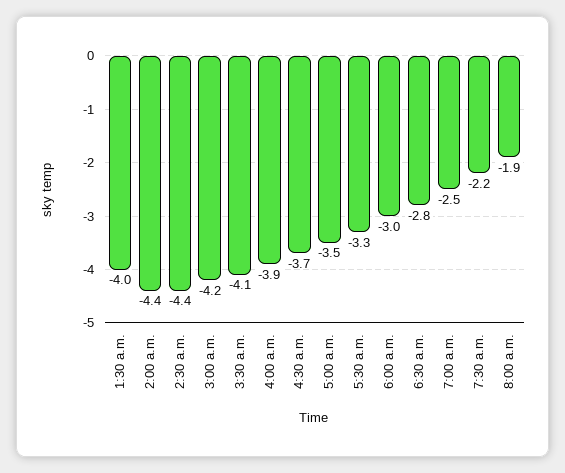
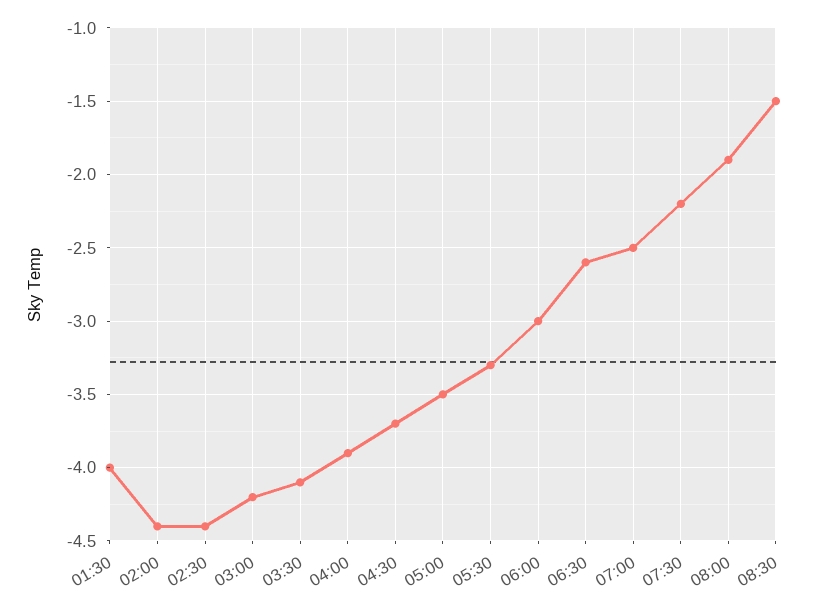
6:30 a.m.: -2.8 -> -2.6
08:30: none -> -1.5

